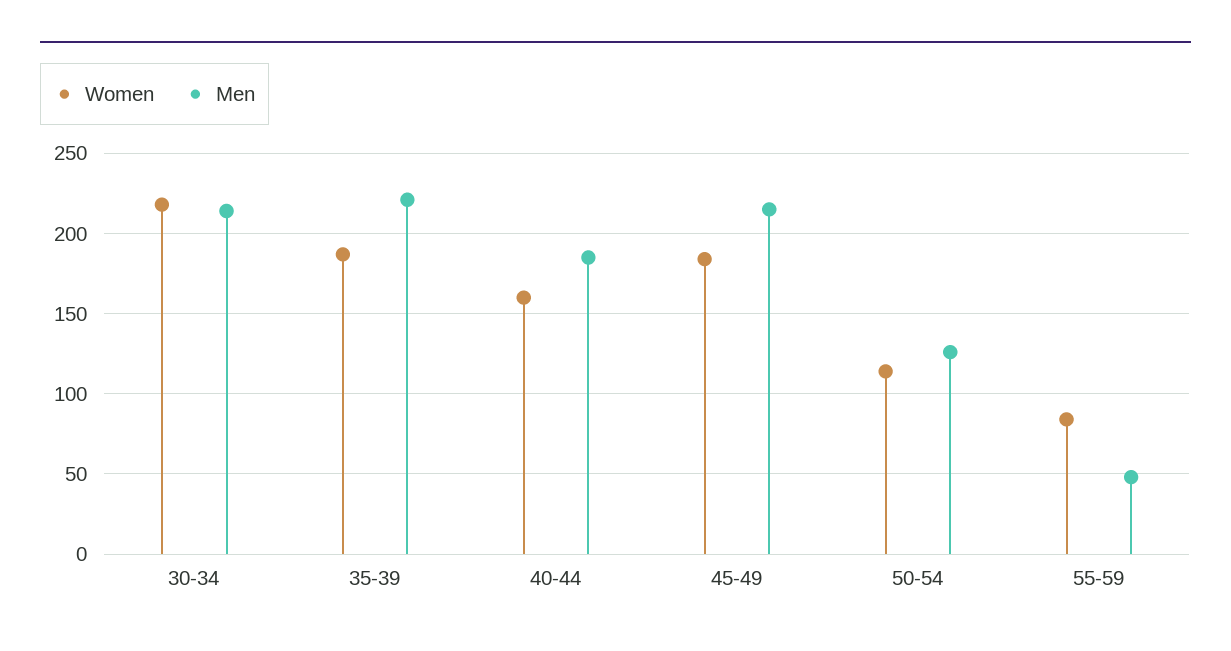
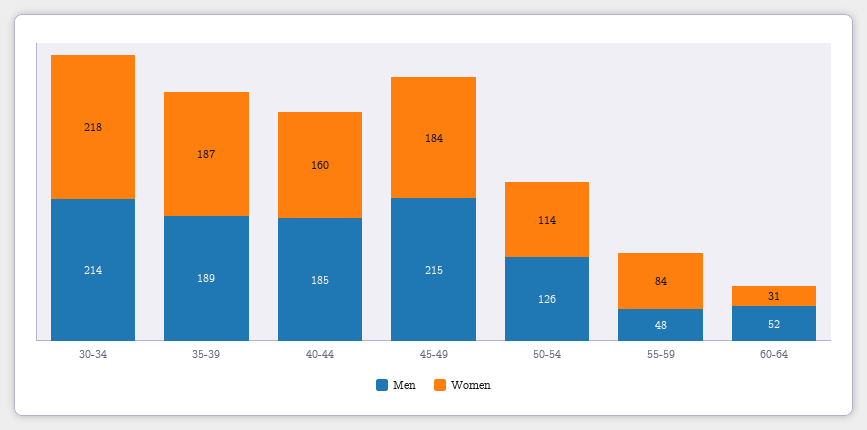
Men, 35-39: 220 -> 189
Men, 60-64: none -> 52
Women, 60-64: none -> 31

